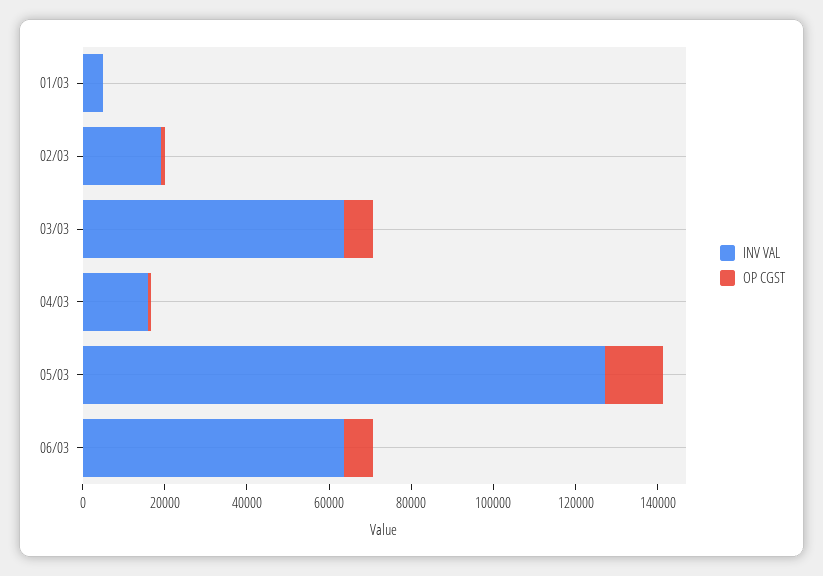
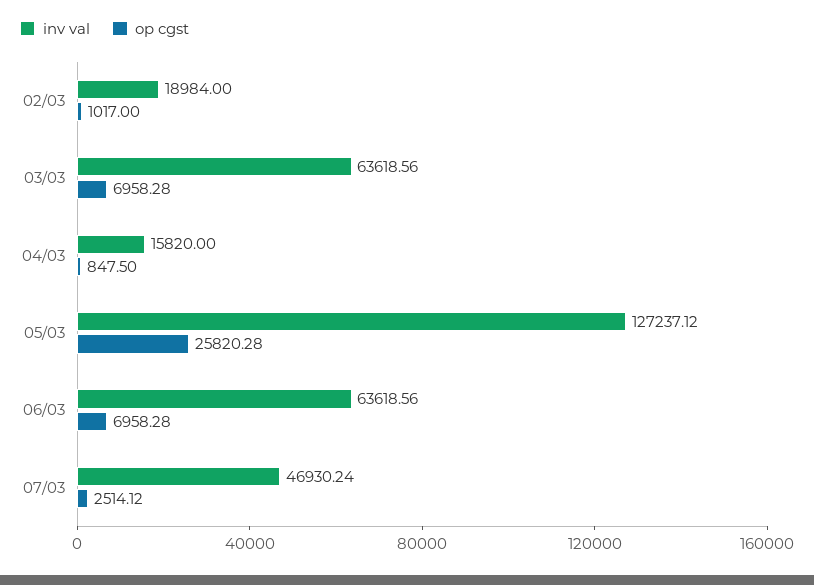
INV VAL, 01/03: 5000 -> none
OP CGST, 01/03: 0 -> none
OP CGST, 05/03: 15000 -> 25820.28
INV VAL, 07/03: none -> 46930.24
OP CGST, 07/03: none -> 2514.12

